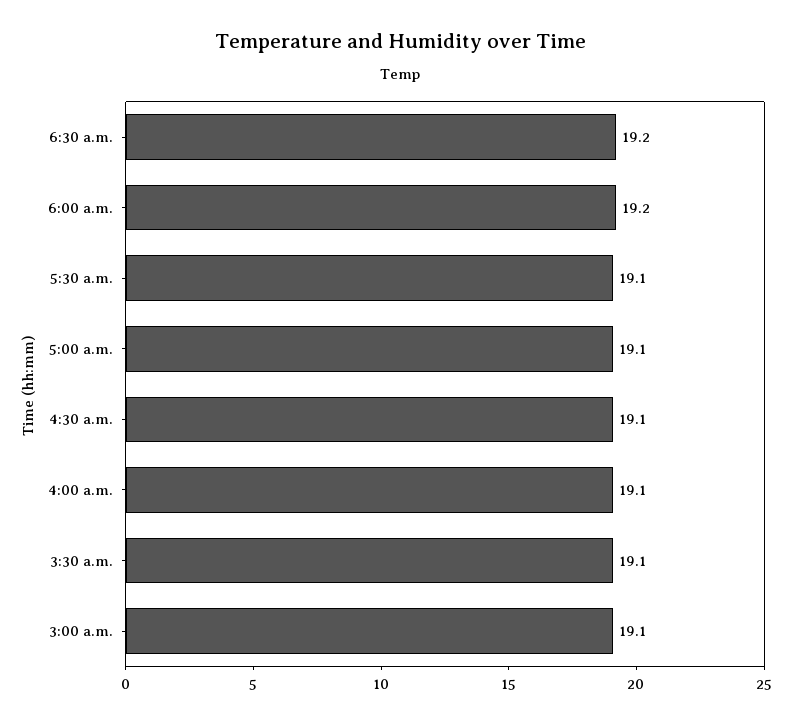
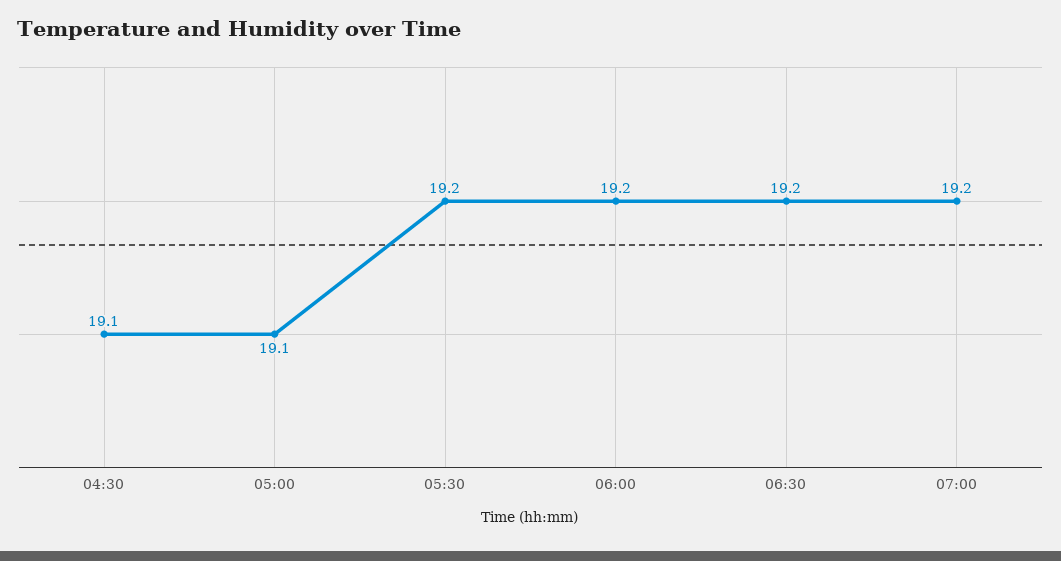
5:30 a.m.: 19.1 -> 19.2
4:00 a.m.: 19.1 -> none
3:30 a.m.: 19.1 -> none
3:00 a.m.: 19.1 -> none
07:00: none -> 19.2

